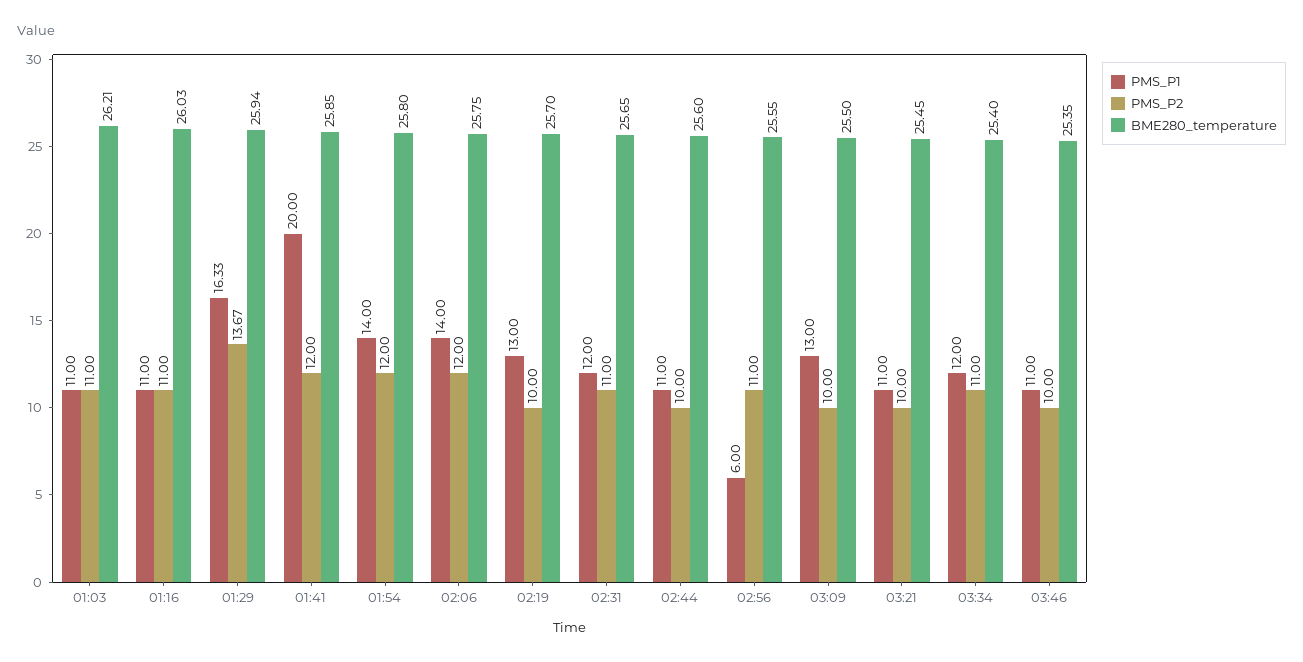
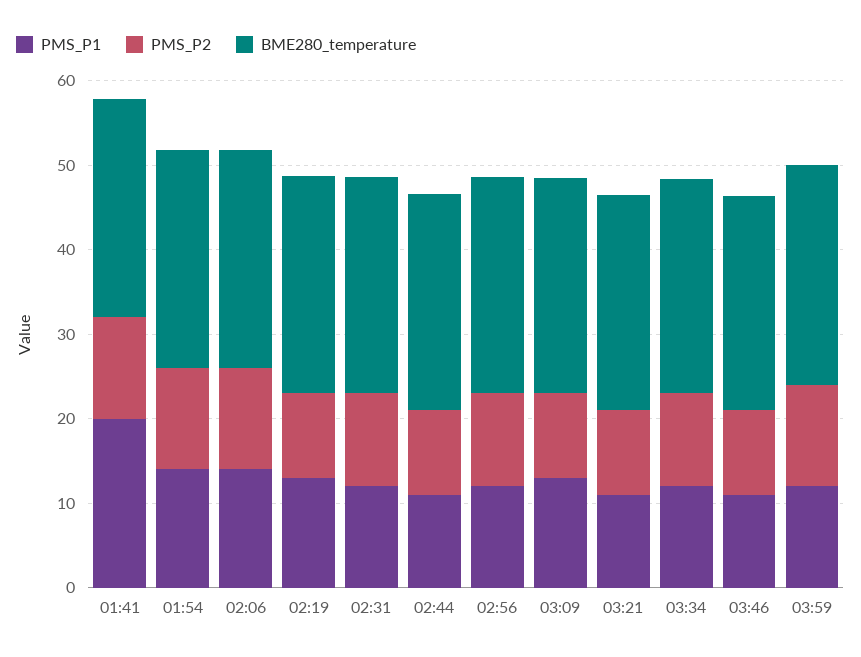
PMS_P1, 01:03: 11 -> none
PMS_P2, 01:03: 11 -> none
BME280_temperature, 01:03: 26.21 -> none
PMS_P1, 01:16: 11 -> none
PMS_P2, 01:16: 11 -> none
BME280_temperature, 01:16: 26.03 -> none
PMS_P1, 01:29: 16.33 -> none
PMS_P2, 01:29: 13.67 -> none
BME280_temperature, 01:29: 25.94 -> none
PMS_P1, 02:56: 6 -> 12
PMS_P1, 03:59: none -> 12
PMS_P2, 03:59: none -> 12
BME280_temperature, 03:59: none -> 26

